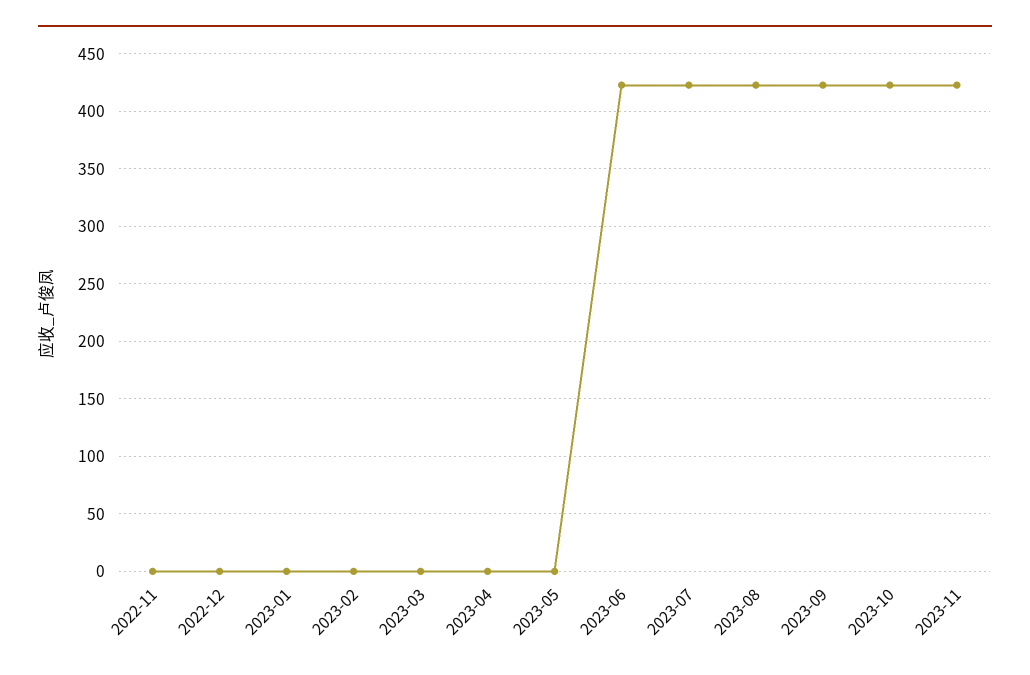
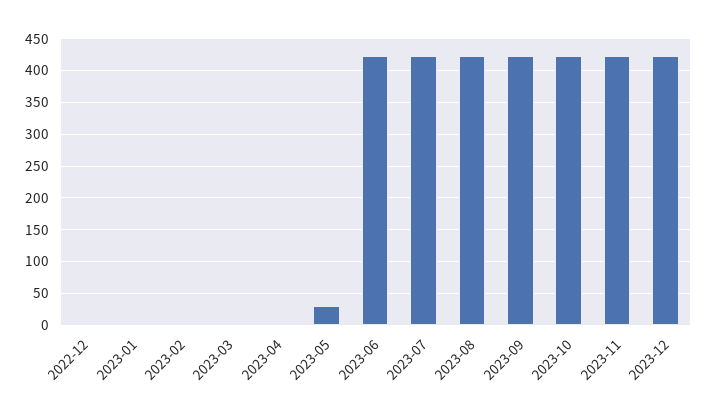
2022-11: 0 -> none
2023-05: 0 -> 30
2023-12: none -> 420

